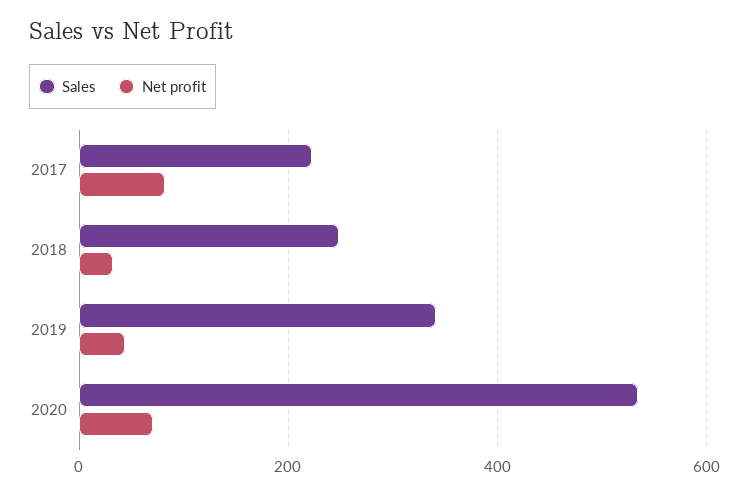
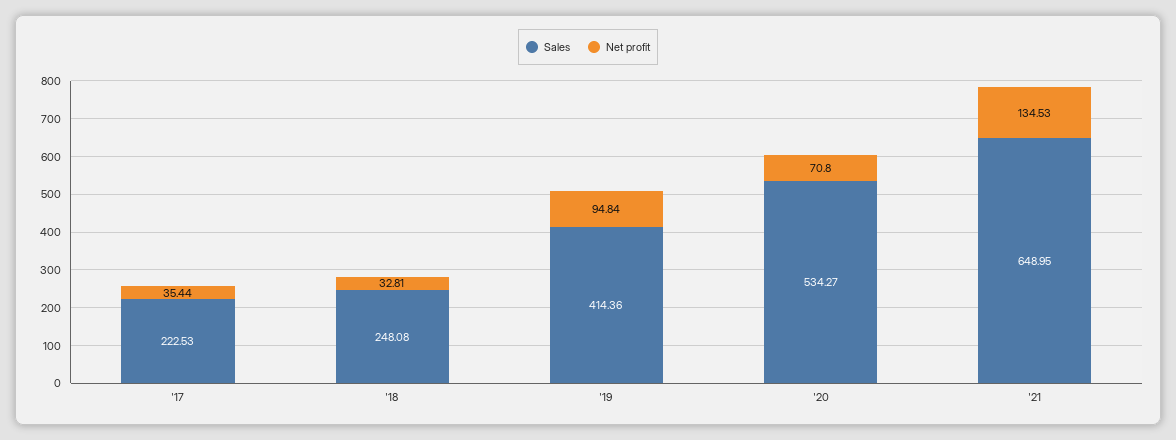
Net profit, 2017: 80 -> 35.44
Sales, 2019: 340 -> 414.36
Net profit, 2019: 40 -> 94.84
Sales, '21: none -> 648.95
Net profit, '21: none -> 134.53

